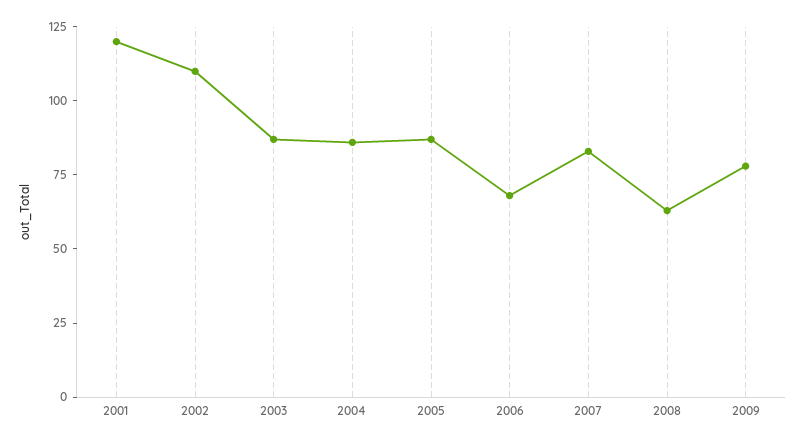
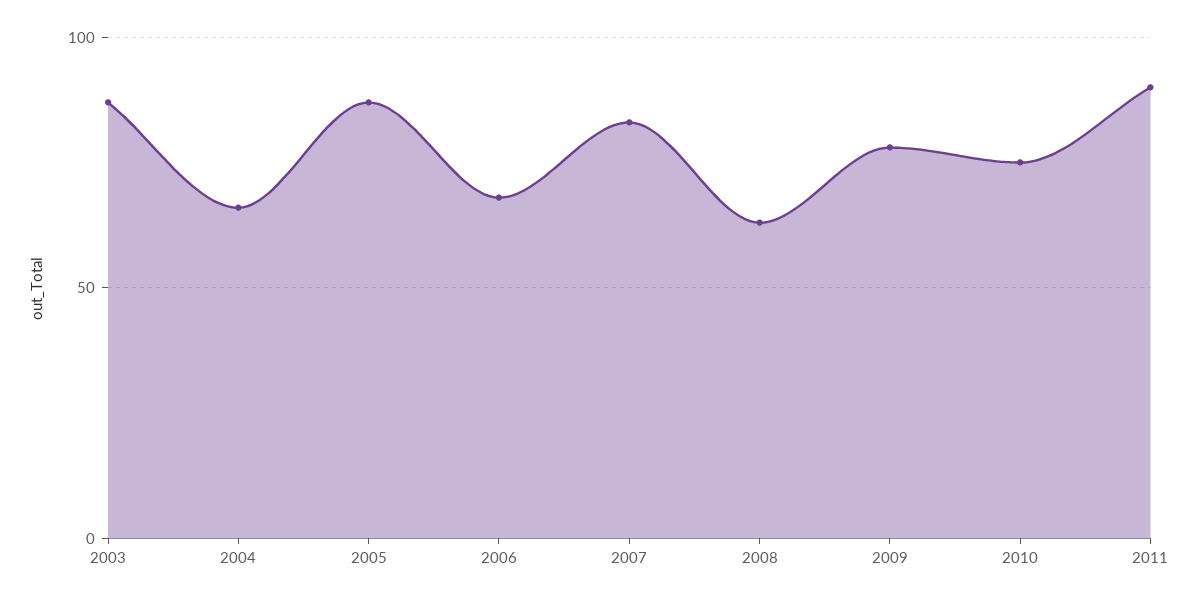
2001: 120 -> none
2002: 110 -> none
2004: 85 -> 65
2010: none -> 75
2011: none -> 90

